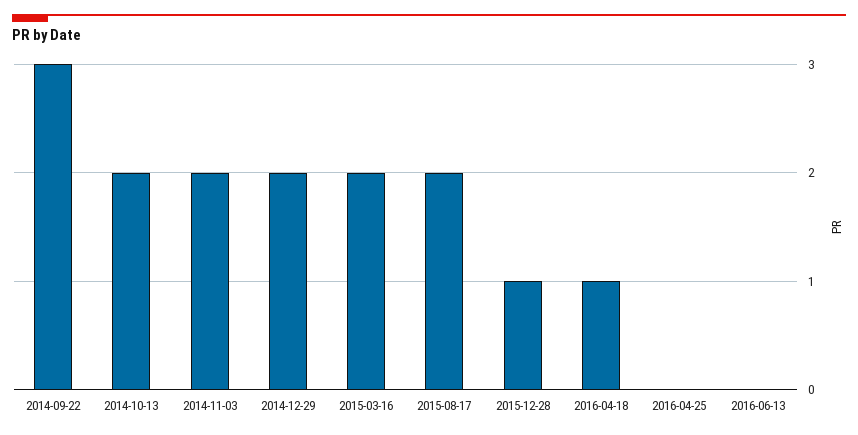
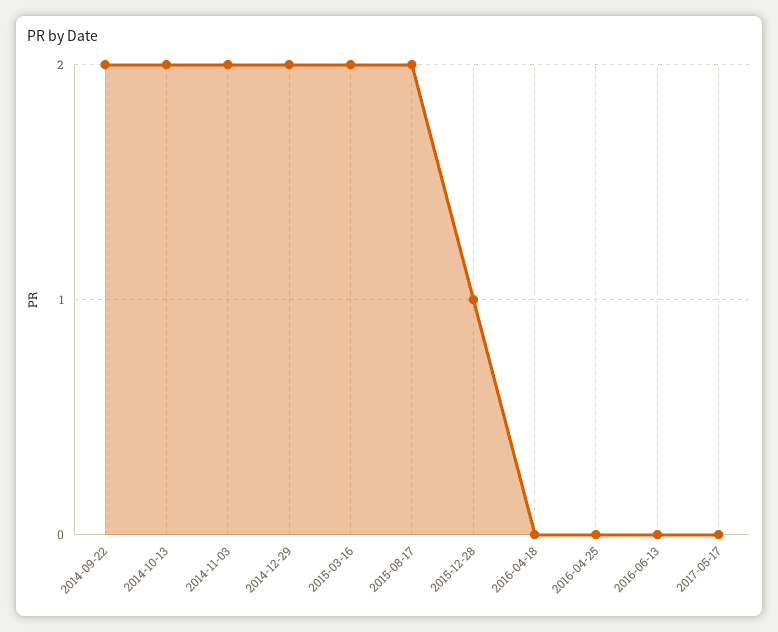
2014-09-22: 3 -> 2
2016-04-18: 1 -> 0
2017-05-17: none -> 0

